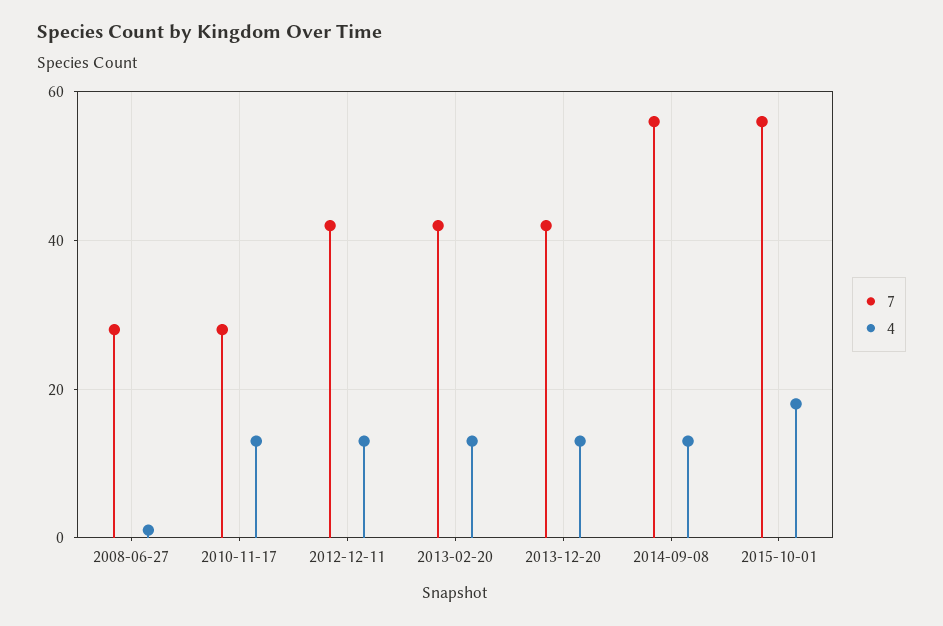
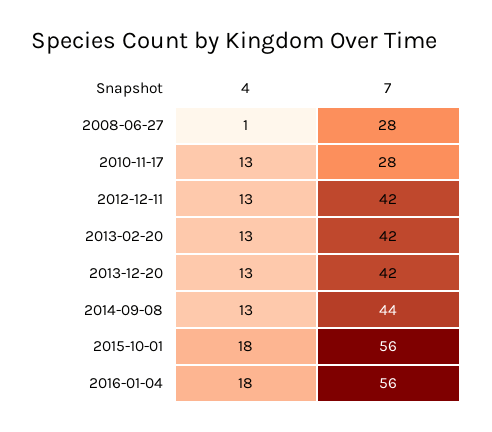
7, 2014-09-08: 55 -> 44
4, 2016-01-04: none -> 18
7, 2016-01-04: none -> 56

